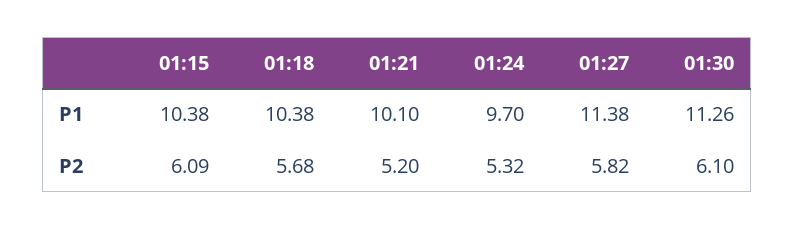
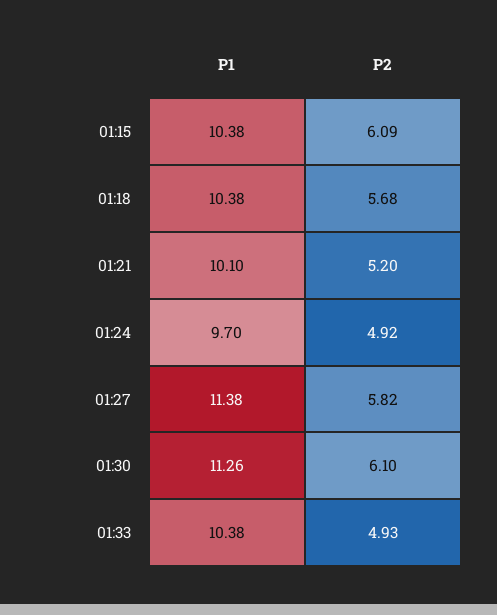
01:24, P2: 5.32 -> 4.92
01:33, P1: none -> 10.38
01:33, P2: none -> 4.93

